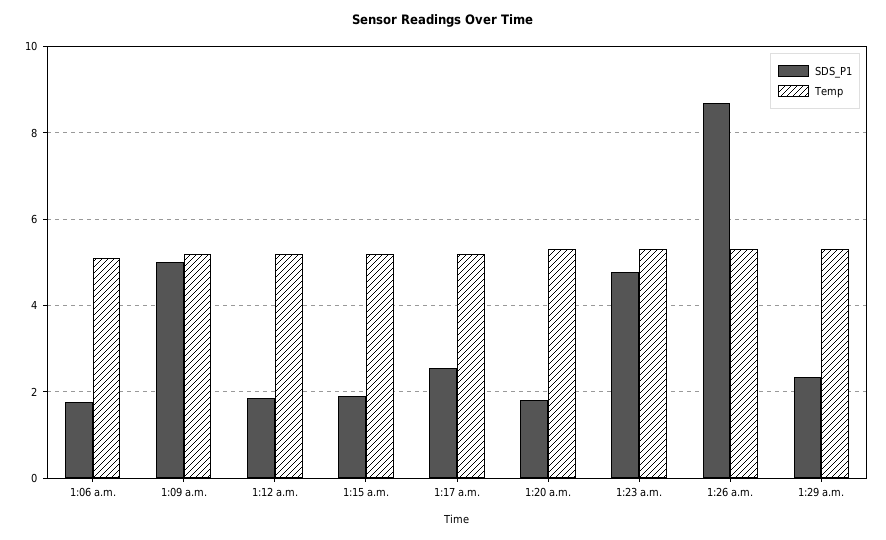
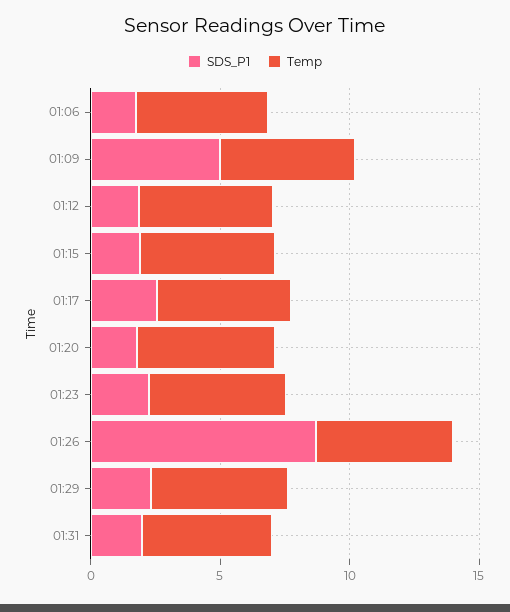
SDS_P1, 1:23 a.m.: 4.8 -> 2
SDS_P1, 01:31: none -> 2
Temp, 01:31: none -> 5

